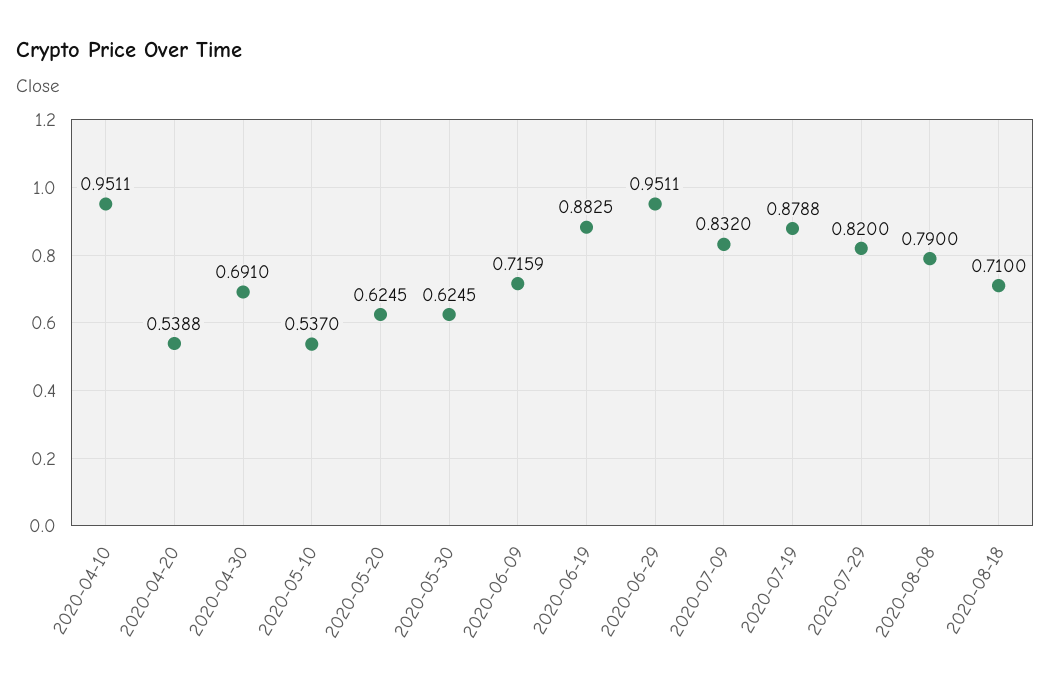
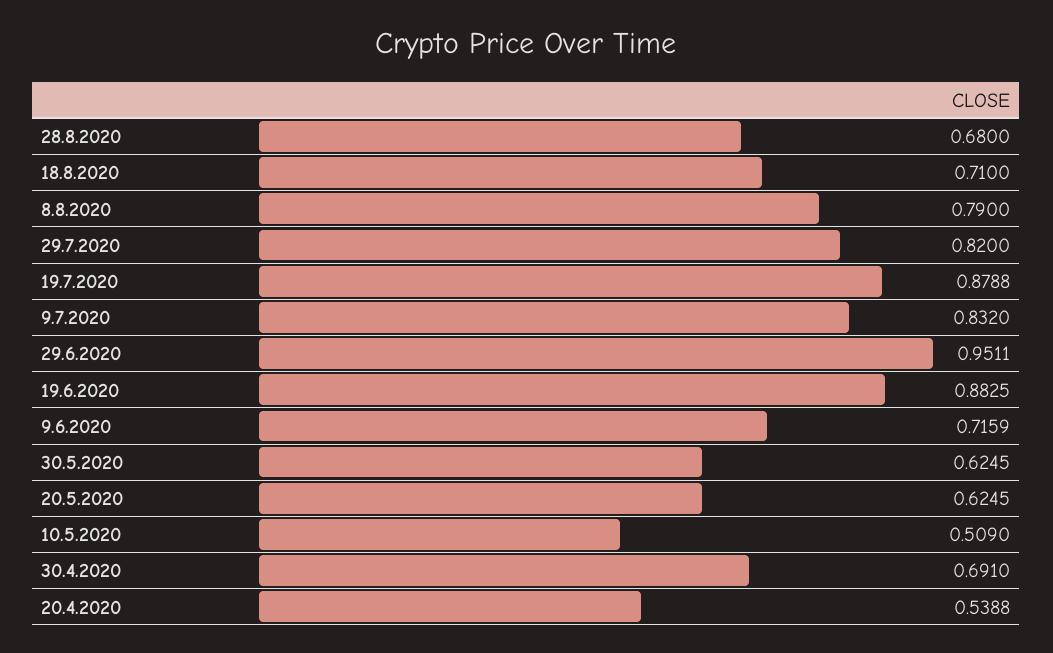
2020-04-10: 0.9511 -> none
2020-05-10: 0.537 -> 0.509
28.8.2020: none -> 0.68

